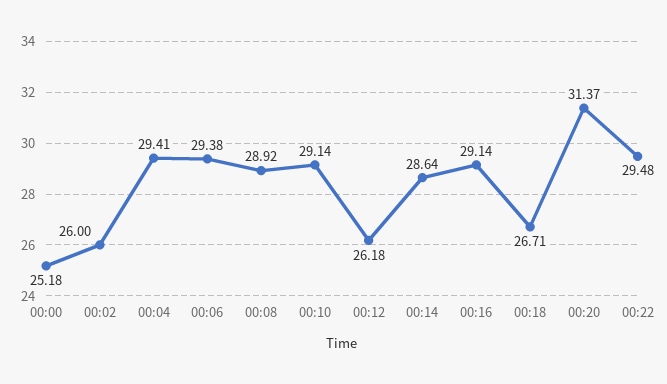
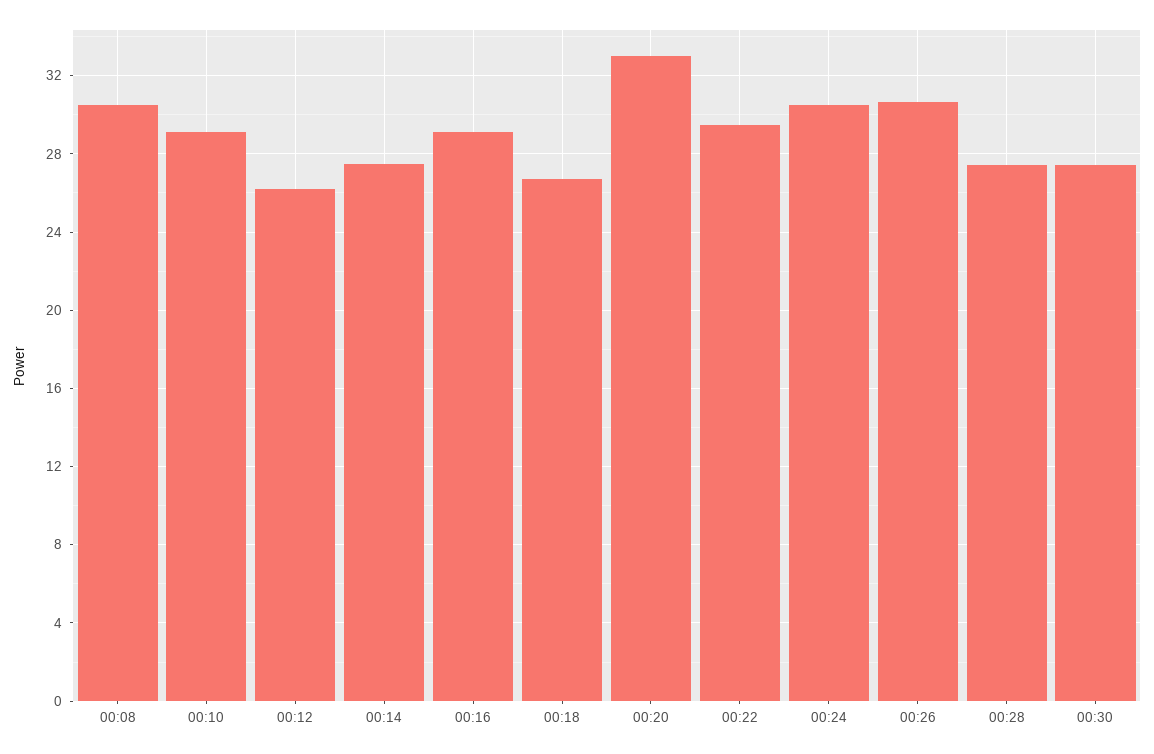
00:00: 25.18 -> none
00:02: 26 -> none
00:04: 29.41 -> none
00:06: 29.38 -> none
00:08: 28.92 -> 30.5
00:14: 28.64 -> 27.5
00:20: 31.37 -> 33
00:24: none -> 30.5
00:26: none -> 30.5
00:28: none -> 27.5
00:30: none -> 27.5

